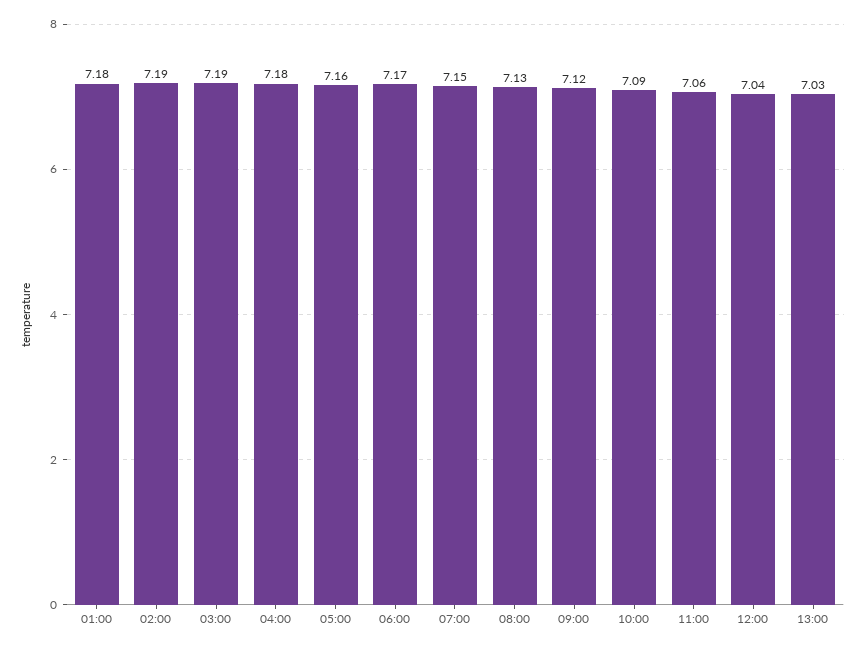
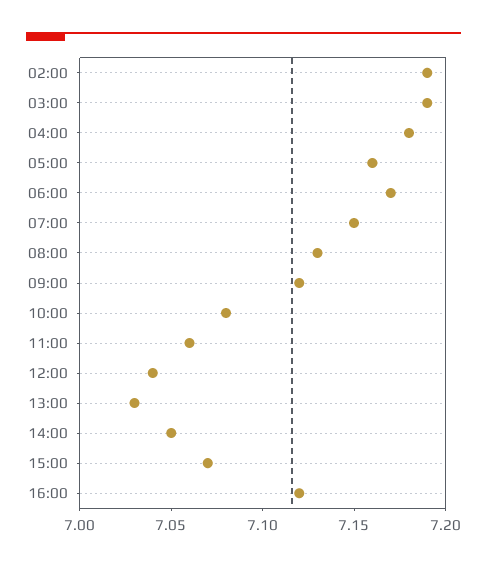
01:00: 7.18 -> none
10:00: 7.09 -> 7.08
14:00: none -> 7.05
15:00: none -> 7.07
16:00: none -> 7.12

